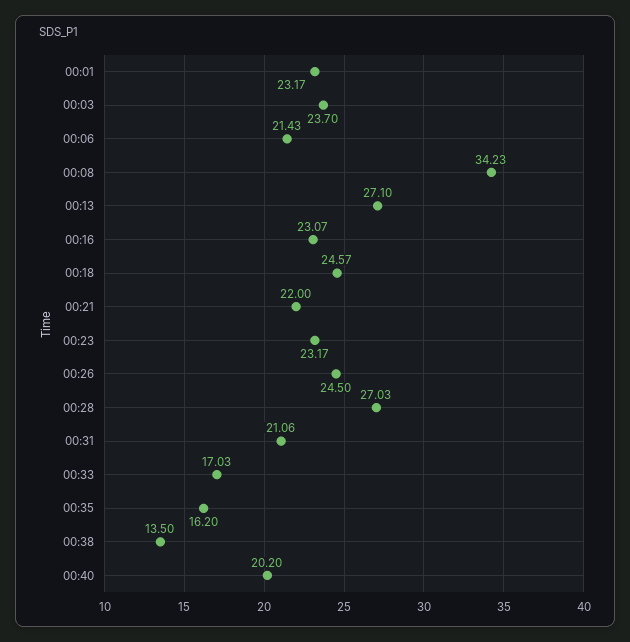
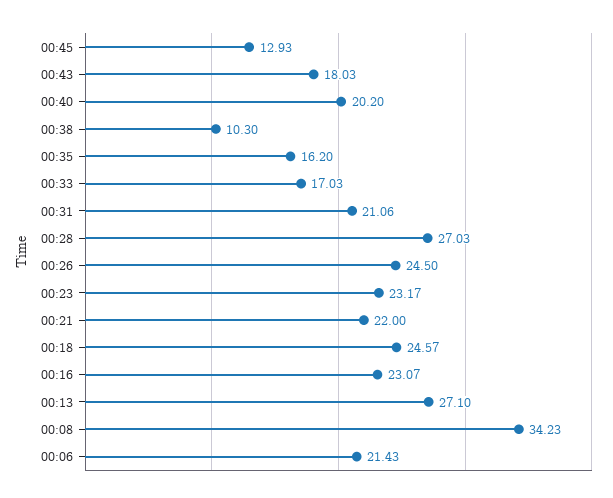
00:01: 23.17 -> none
00:03: 23.7 -> none
00:38: 13.5 -> 10.3
00:45: none -> 12.93
00:43: none -> 18.03

